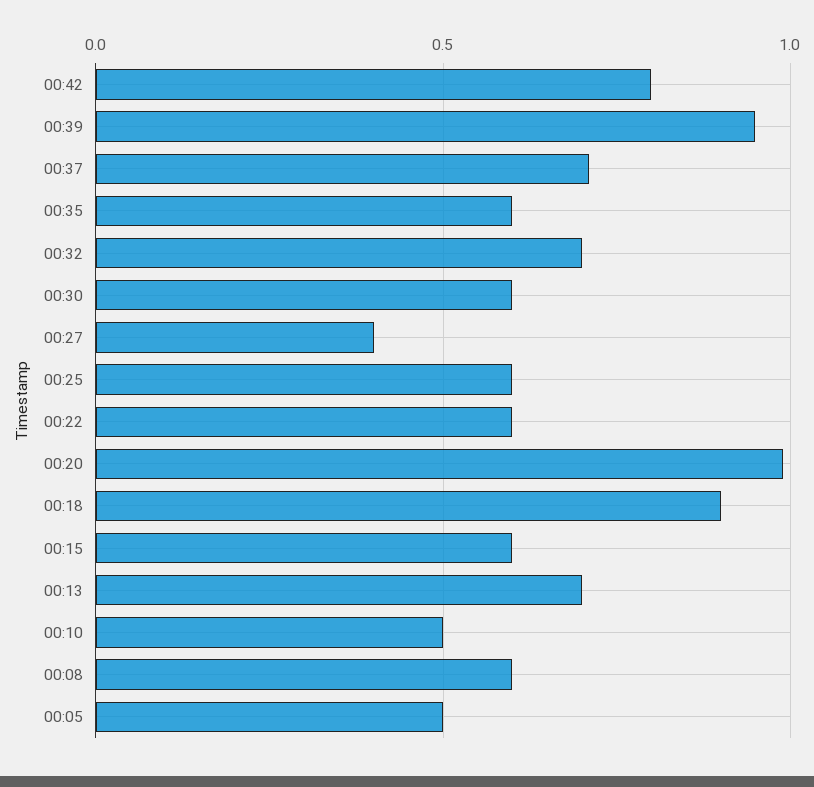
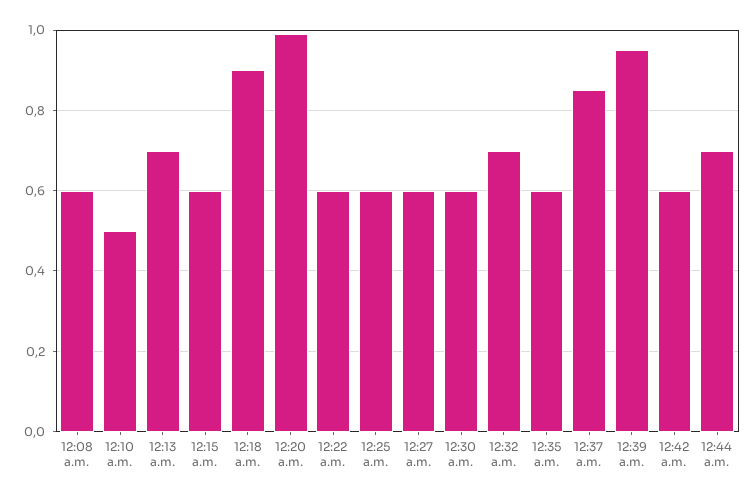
00:42: 0.8 -> 0.6
00:37: 0.7 -> 0.85
00:27: 0.4 -> 0.6
00:05: 0.5 -> none
12:44 a.m.: none -> 0.7

